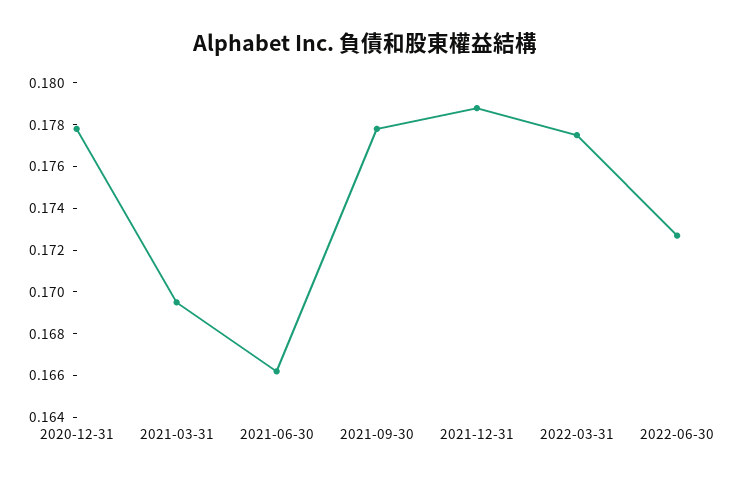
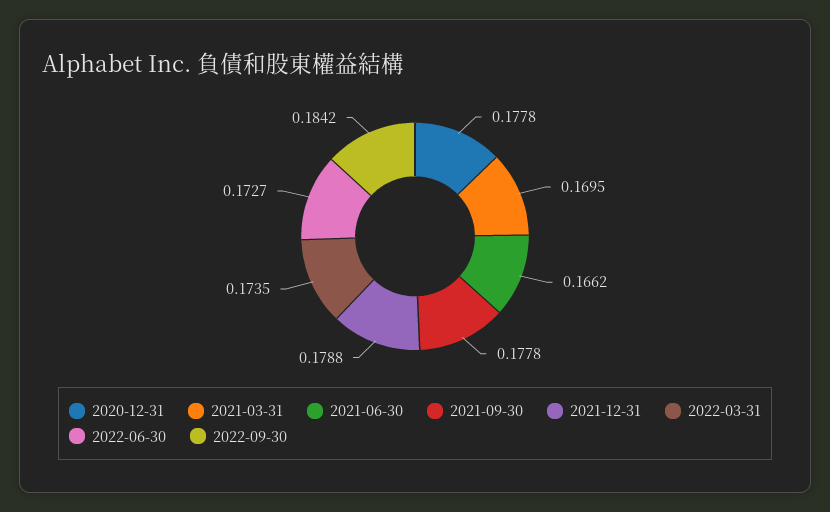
2022-03-31: 0.1775 -> 0.1735
2022-09-30: none -> 0.1842

